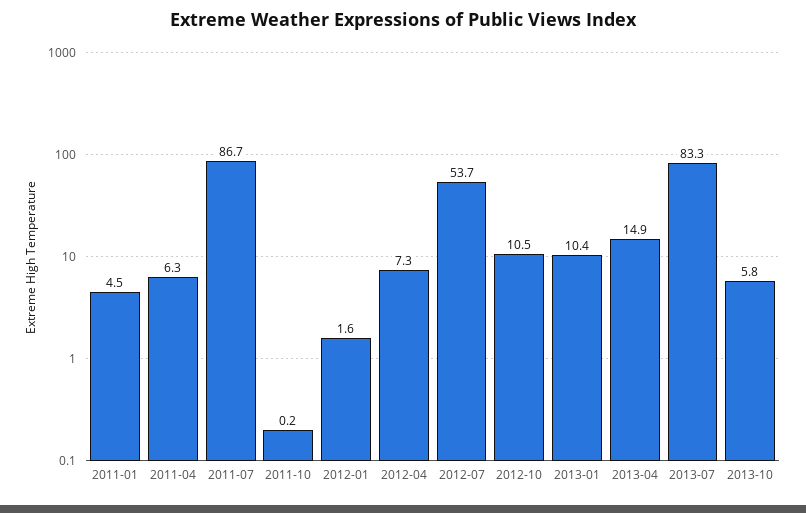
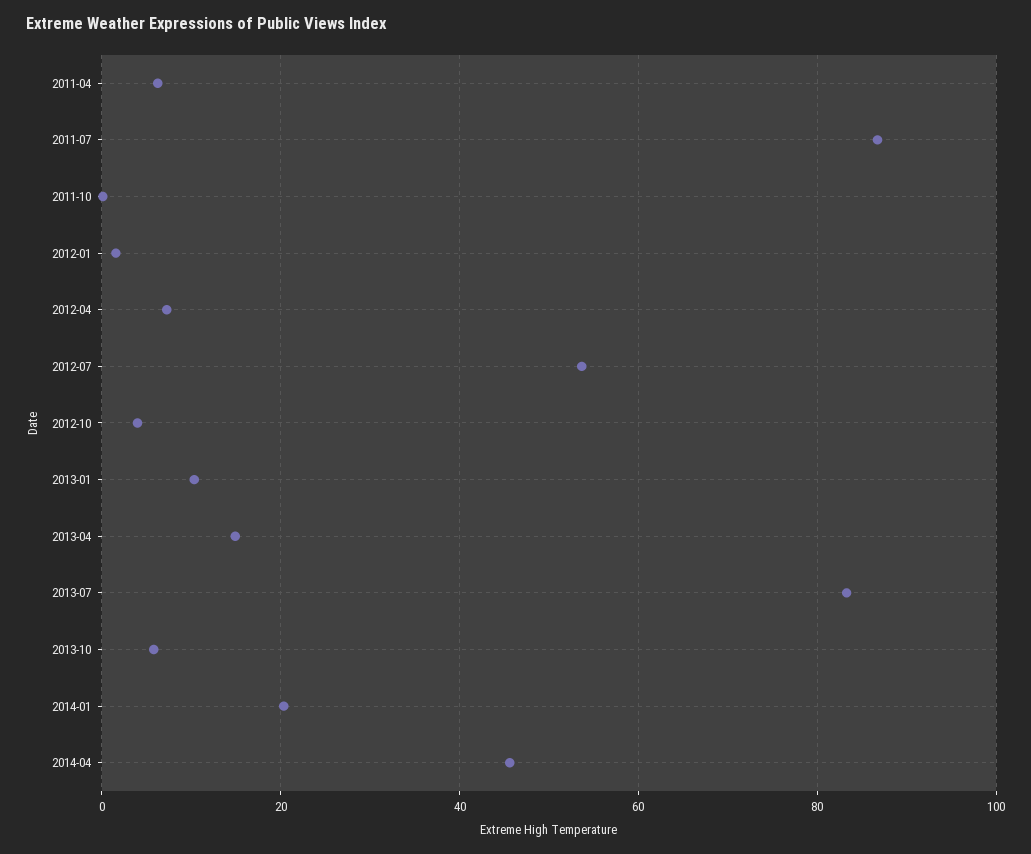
2011-01: 4.5 -> none
2012-10: 10.5 -> 4
2014-01: none -> 20
2014-04: none -> 46

